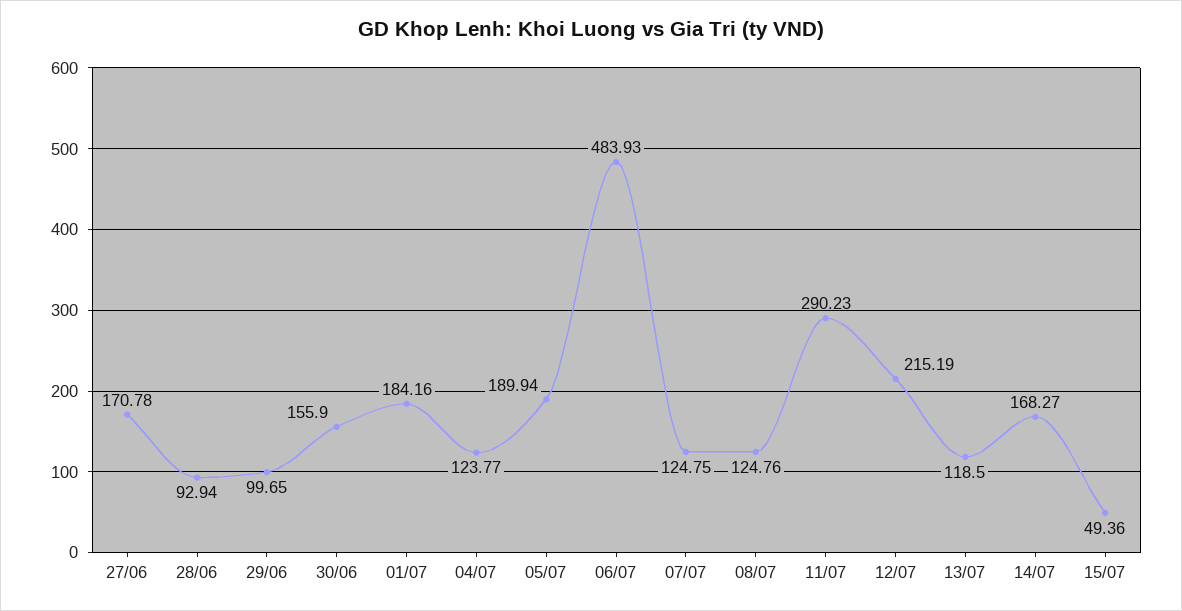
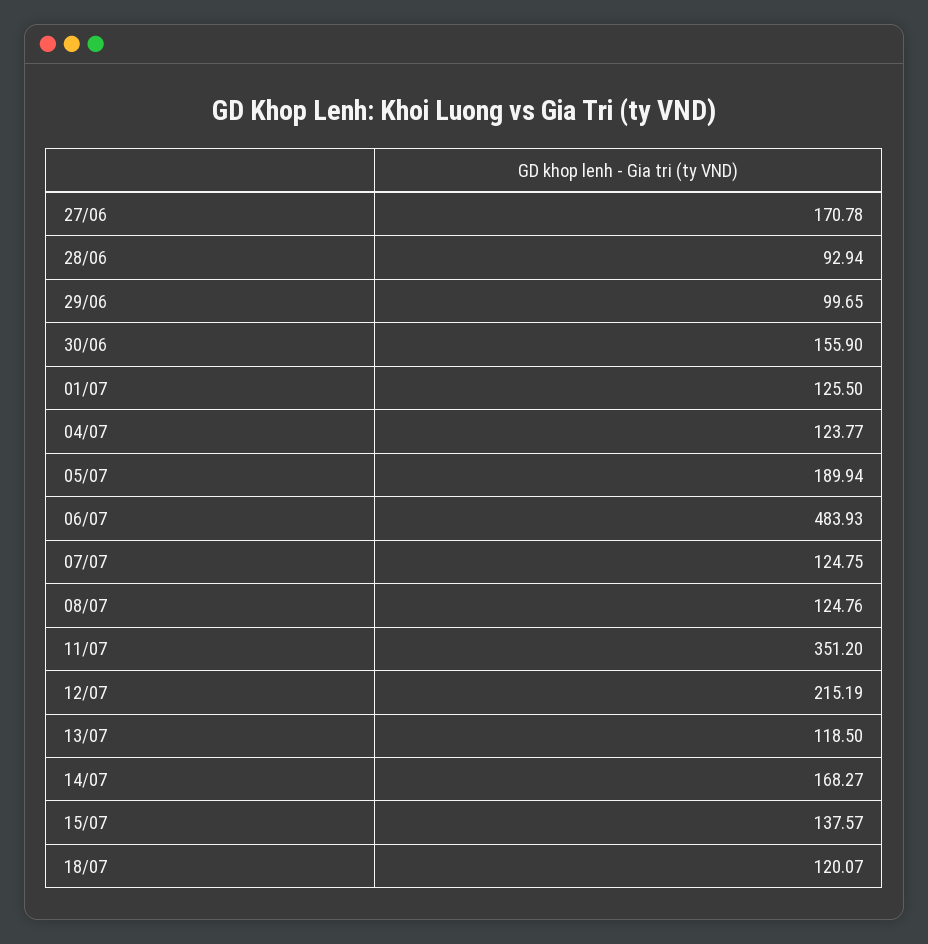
01/07: 184.16 -> 125.5
11/07: 290.23 -> 351.2
15/07: 49.36 -> 137.57
18/07: none -> 120.07

